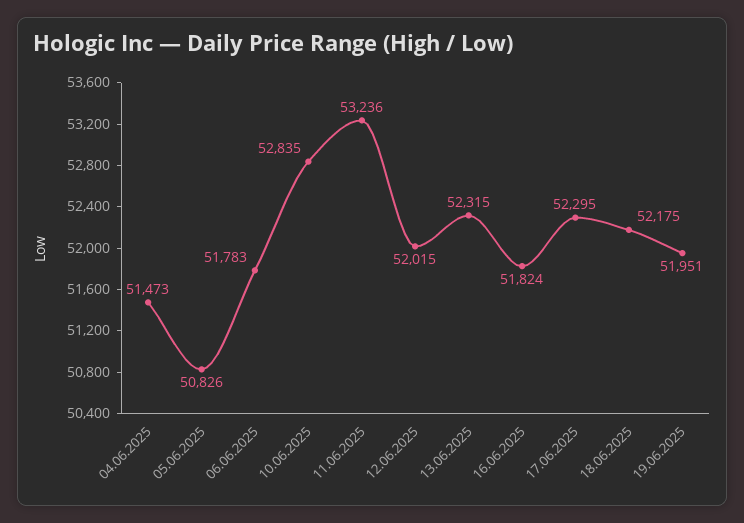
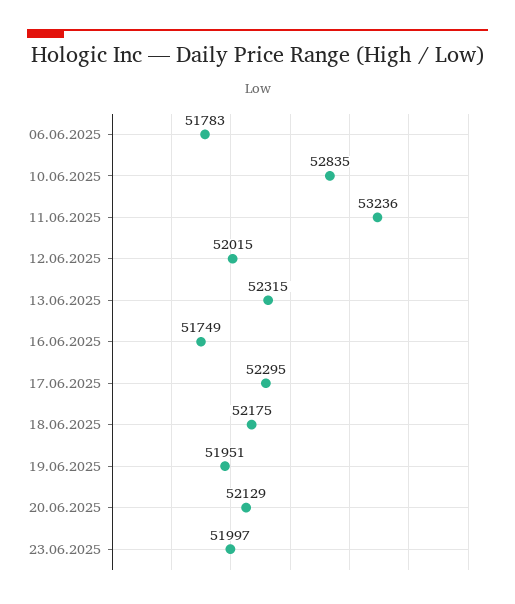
04.06.2025: 51473 -> none
05.06.2025: 50826 -> none
16.06.2025: 51824 -> 51749
20.06.2025: none -> 52129
23.06.2025: none -> 51997

